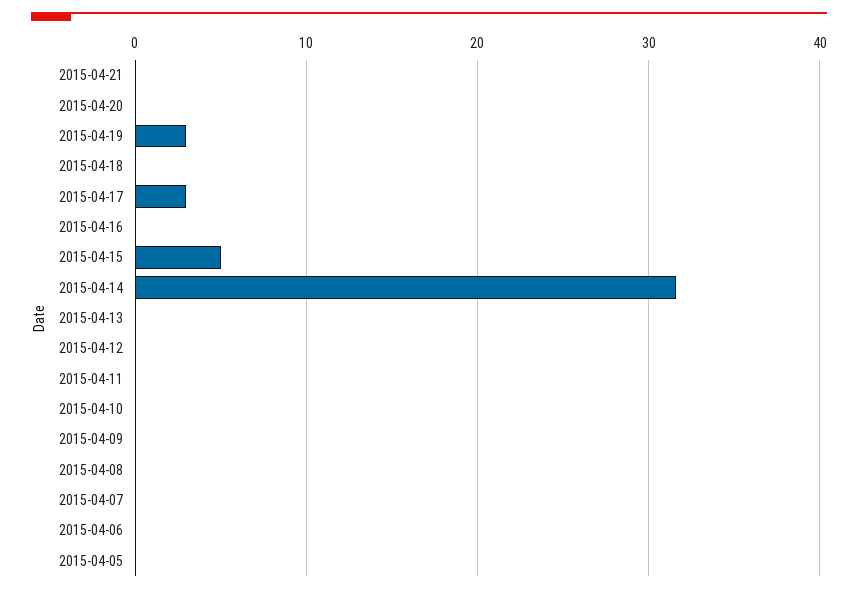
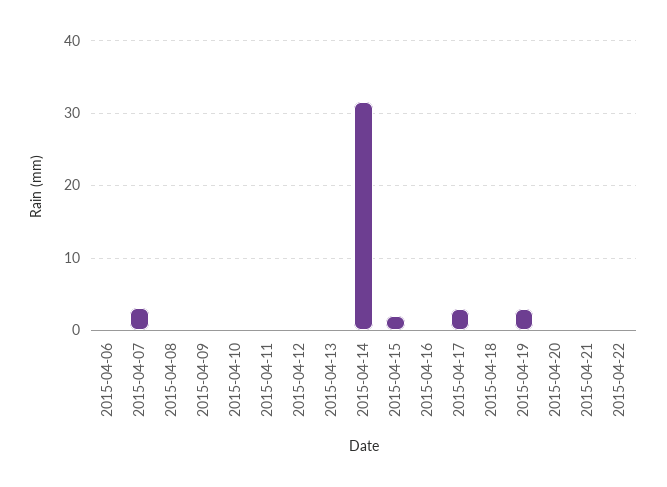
2015-04-15: 5 -> 2
2015-04-07: 0 -> 3
2015-04-05: 0 -> none
2015-04-22: none -> 0

